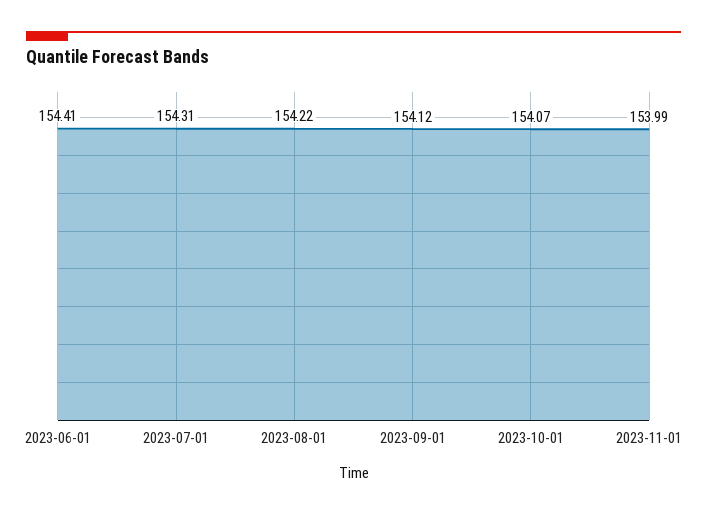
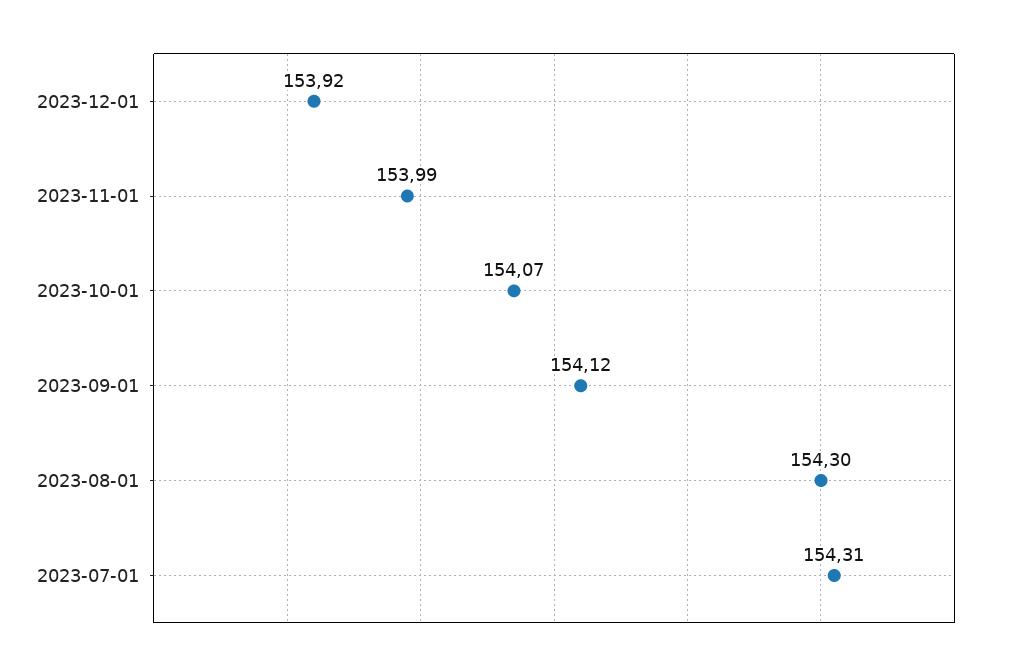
2023-06-01: 154.41 -> none
2023-08-01: 154.22 -> 154.3
2023-12-01: none -> 153.92

